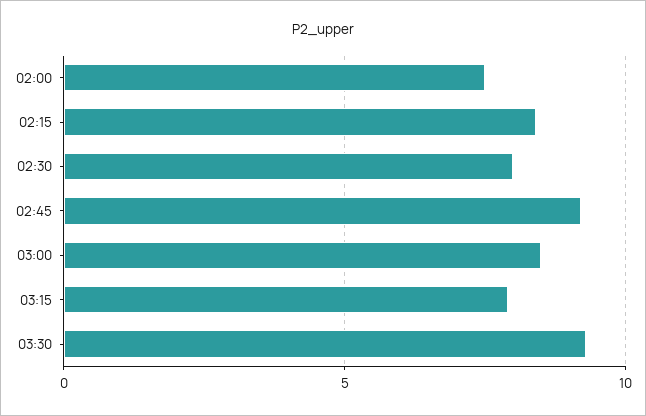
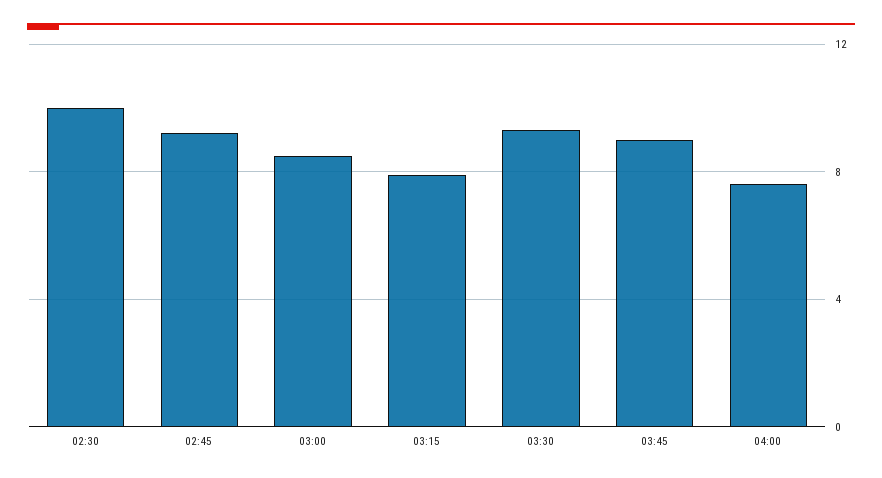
02:00: 7.5 -> none
02:15: 8.5 -> none
02:30: 8 -> 10
03:45: none -> 9
04:00: none -> 7.5

